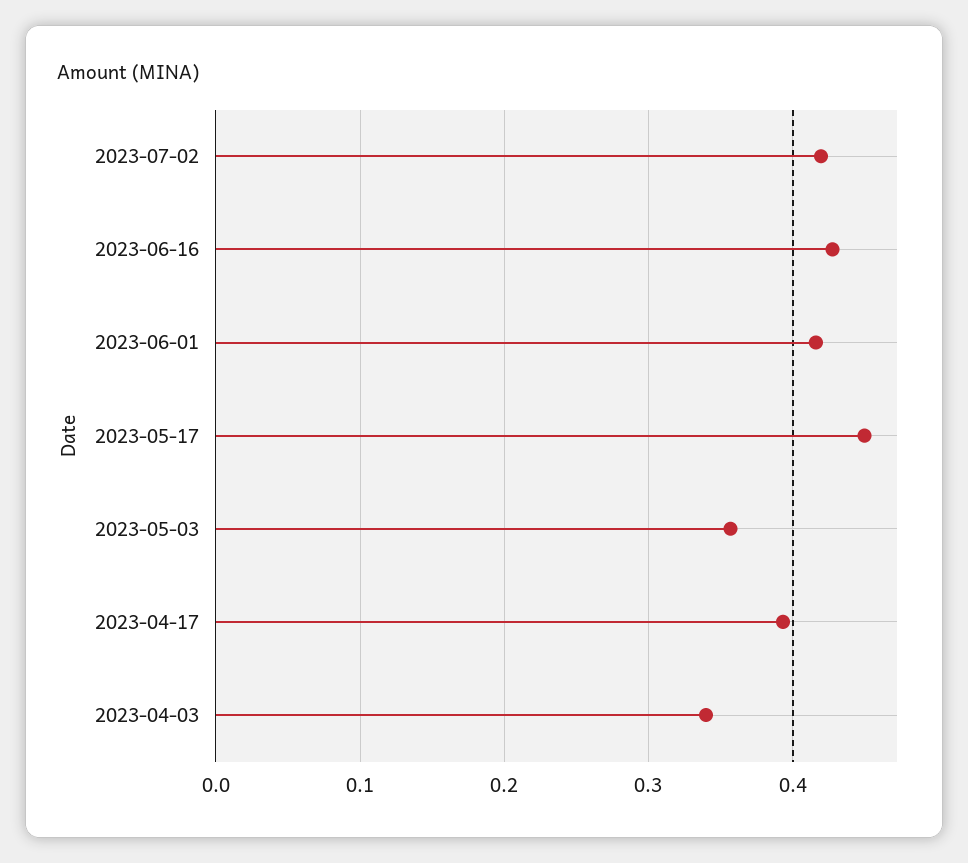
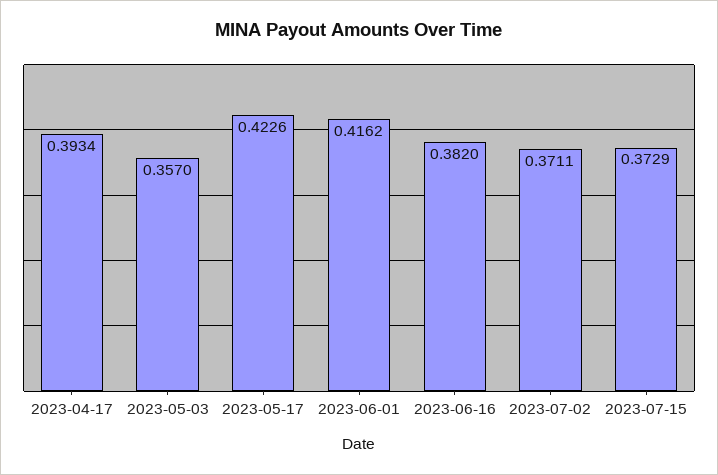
2023-07-02: 0.42 -> 0.3711
2023-06-16: 0.43 -> 0.382
2023-05-17: 0.45 -> 0.4226
2023-04-03: 0.34 -> none
2023-07-15: none -> 0.3729

